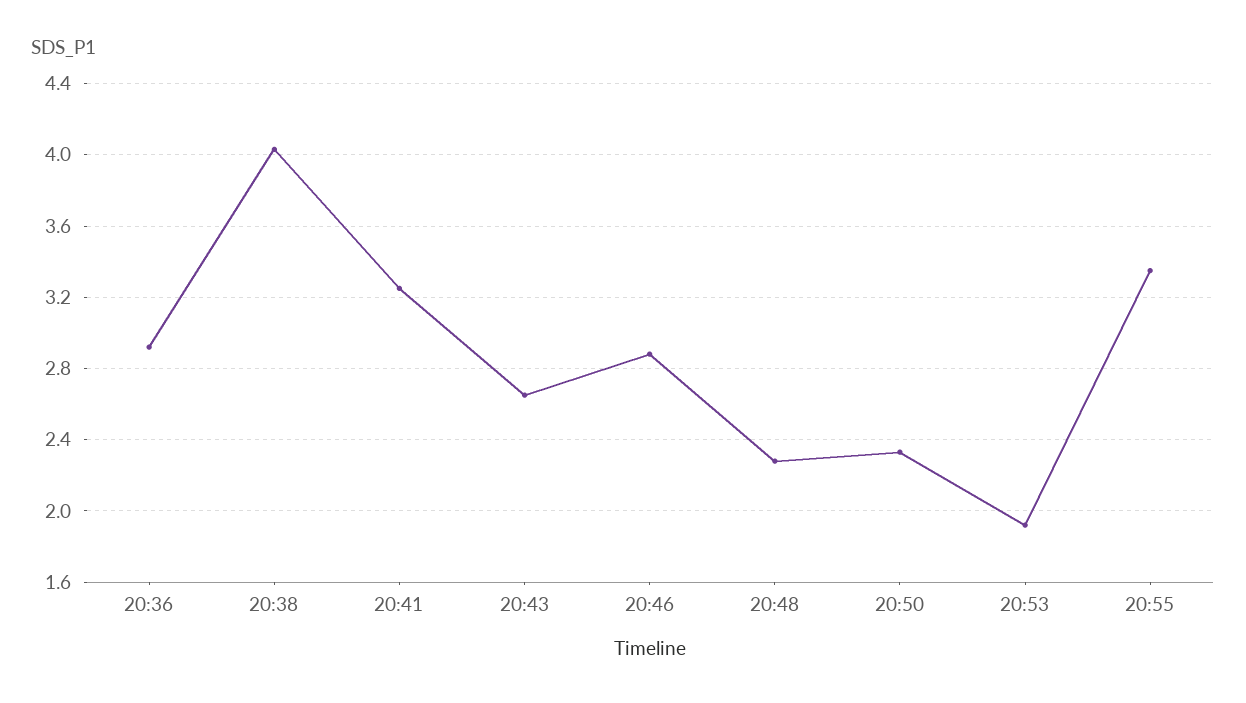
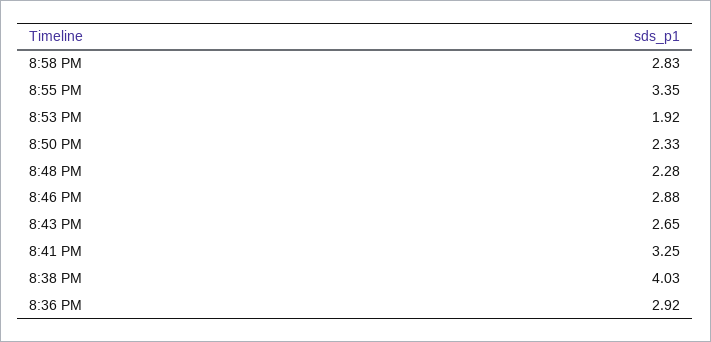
8:58 PM: none -> 2.83

